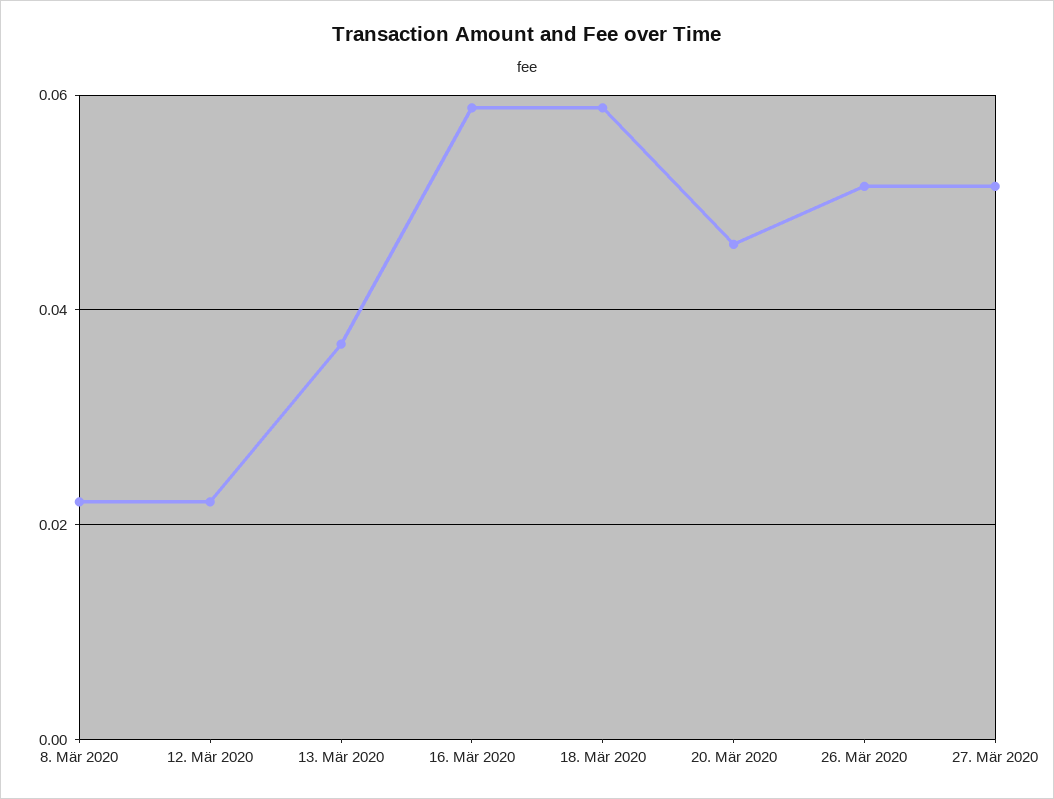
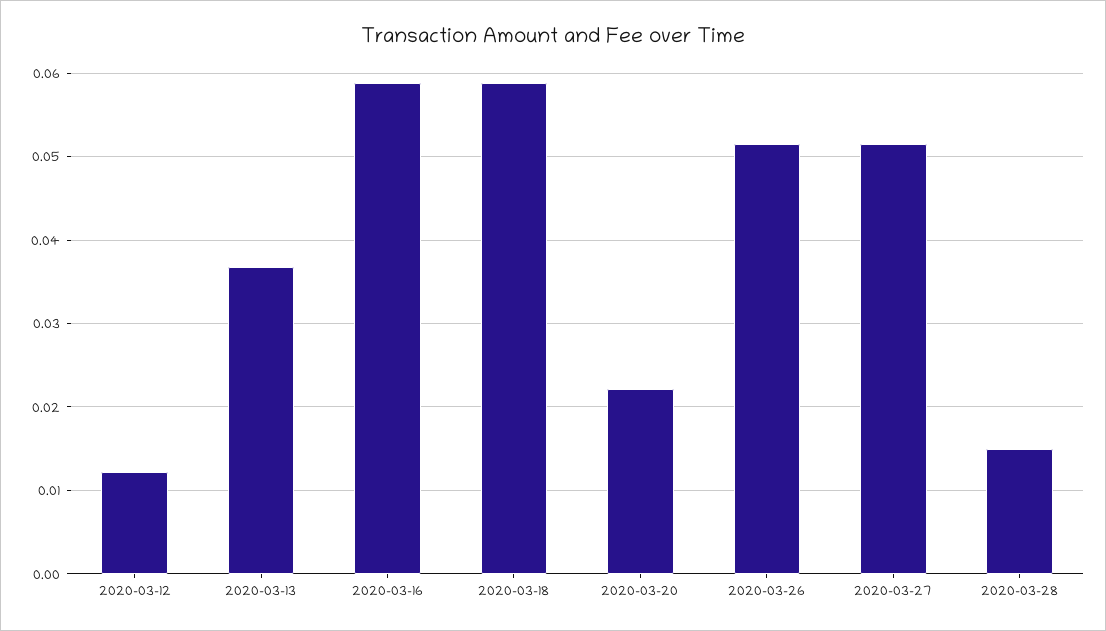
8. Mär 2020: 0.022 -> none
12. Mär 2020: 0.022 -> 0.012
20. Mär 2020: 0.046 -> 0.022
2020-03-28: none -> 0.015

